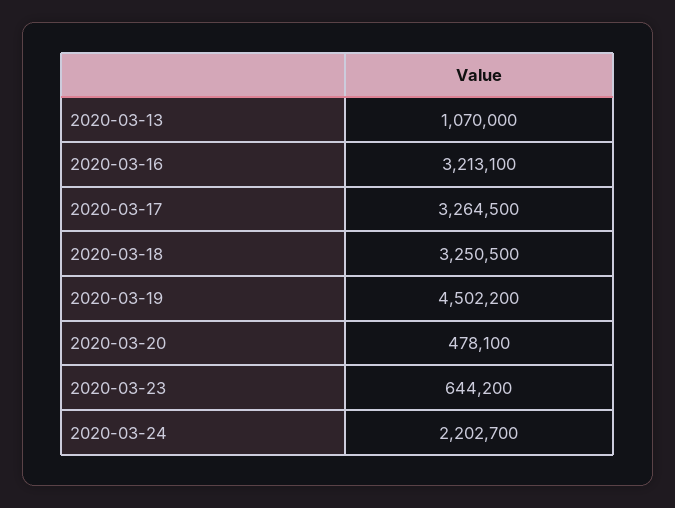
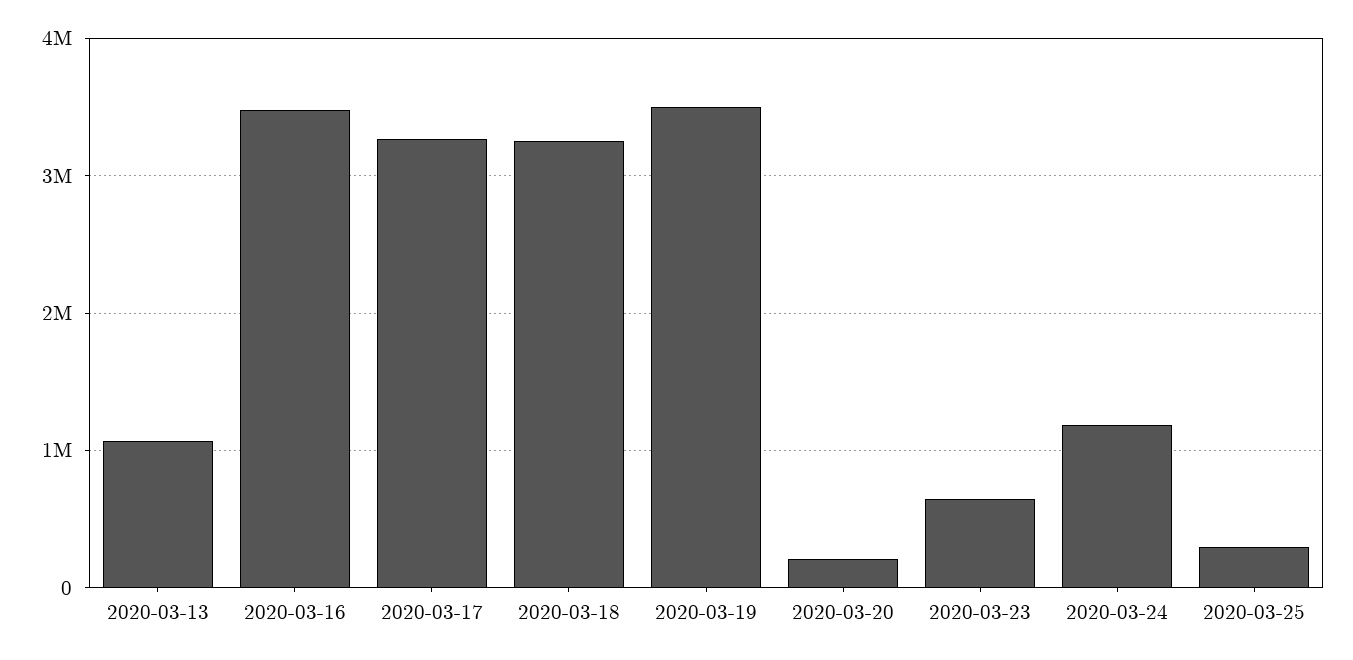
2020-03-16: 3213100 -> 3500000
2020-03-19: 4502200 -> 3500000
2020-03-20: 478100 -> 200000
2020-03-24: 2202700 -> 1200000
2020-03-25: none -> 300000

